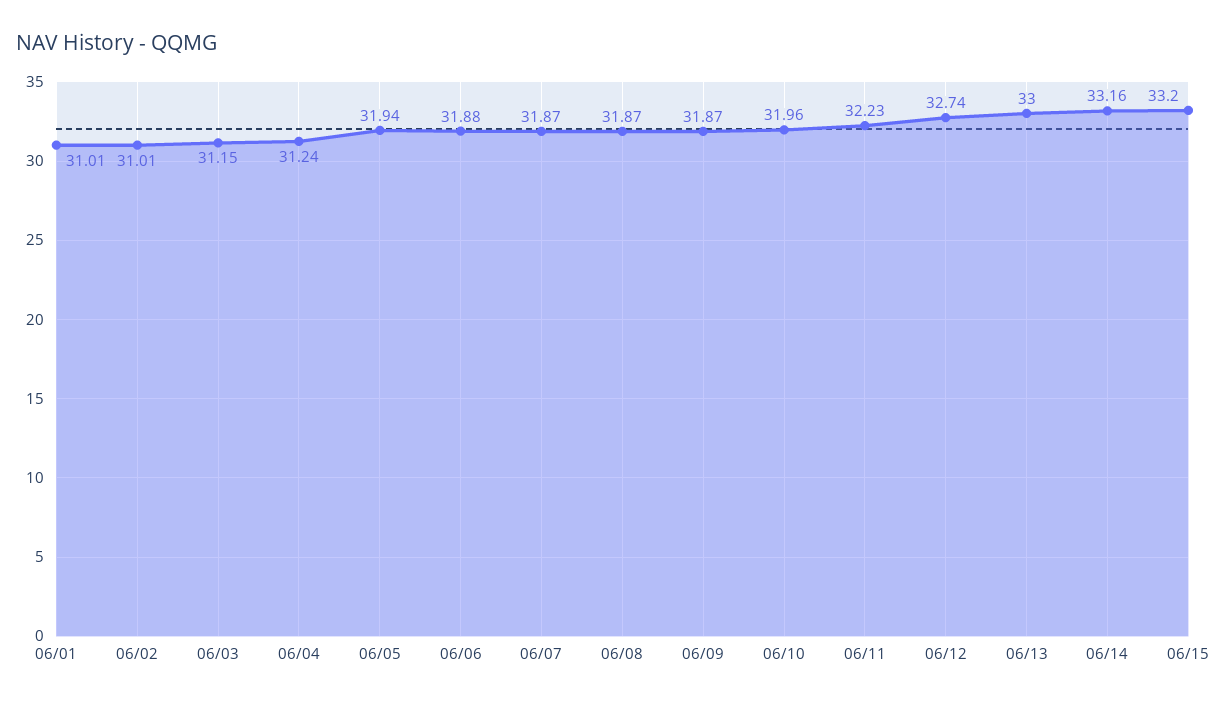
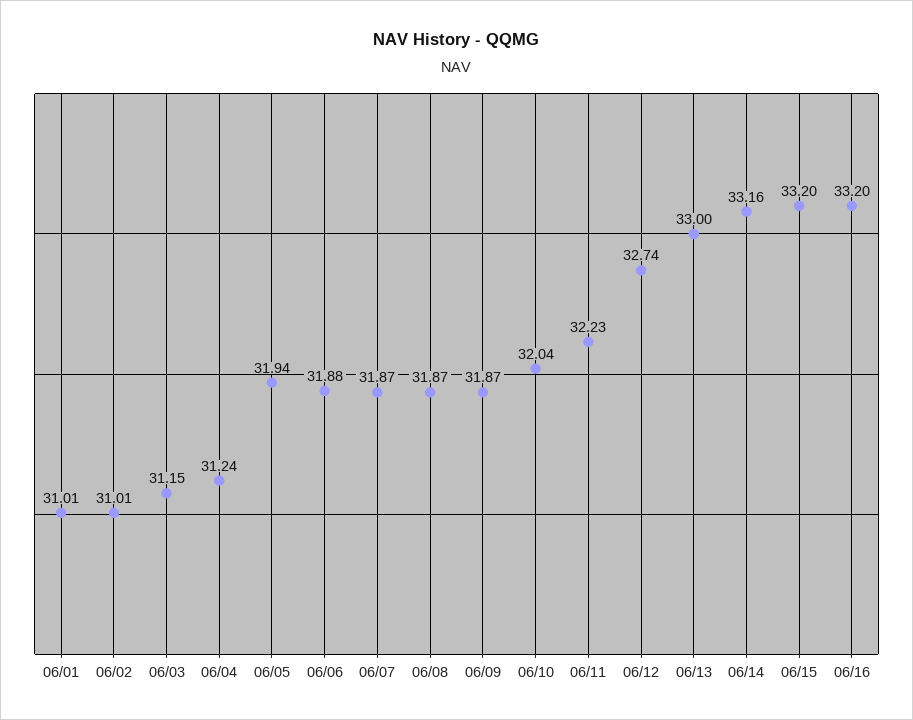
06/10: 31.96 -> 32.04
06/16: none -> 33.2

